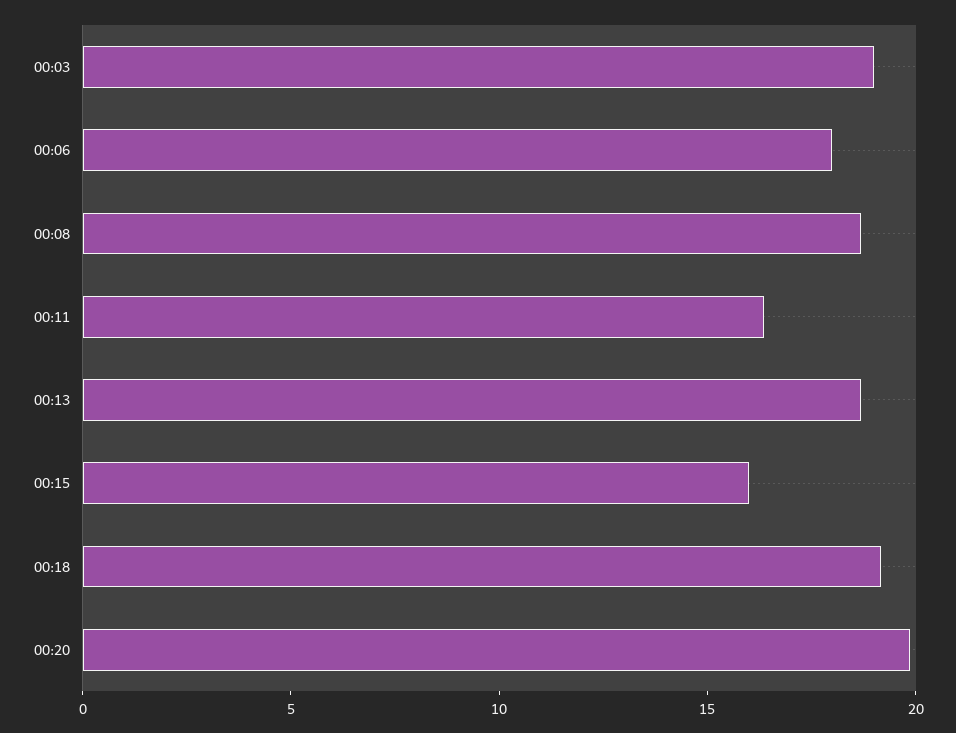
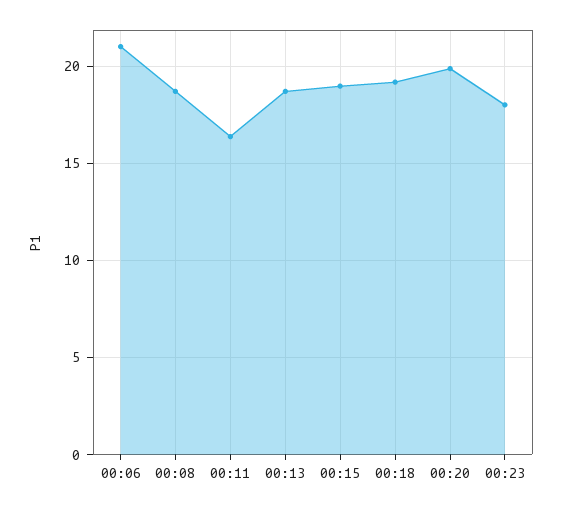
00:03: 19 -> none
00:06: 18 -> 21
00:15: 16 -> 19
00:23: none -> 18

